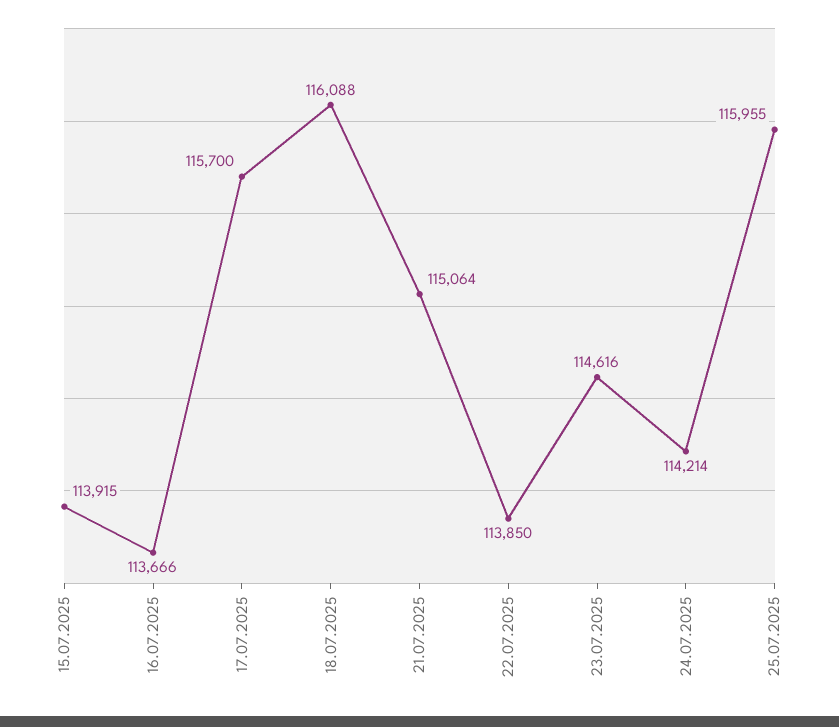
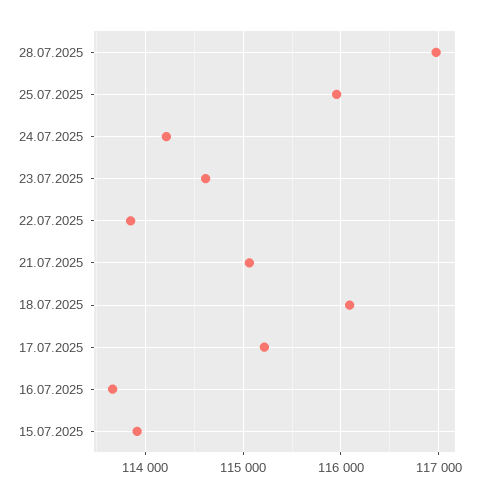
17.07.2025: 115700 -> 115200
28.07.2025: none -> 117000

